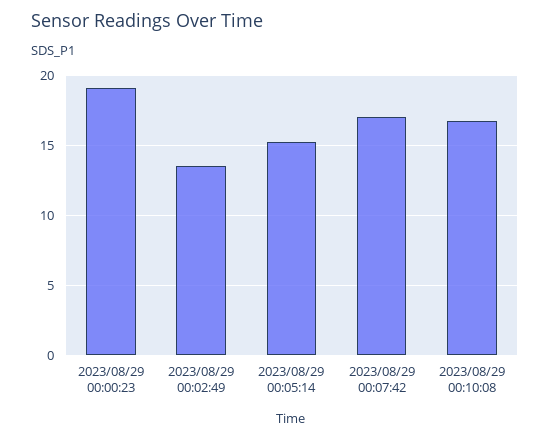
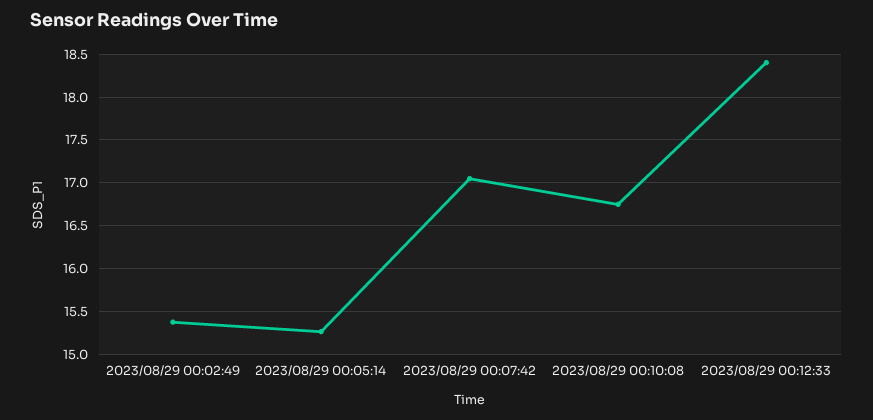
2023/08/29 00:00:23: 19 -> none
2023/08/29 00:02:49: 13.5 -> 15.4
2023/08/29 00:12:33: none -> 18.4

